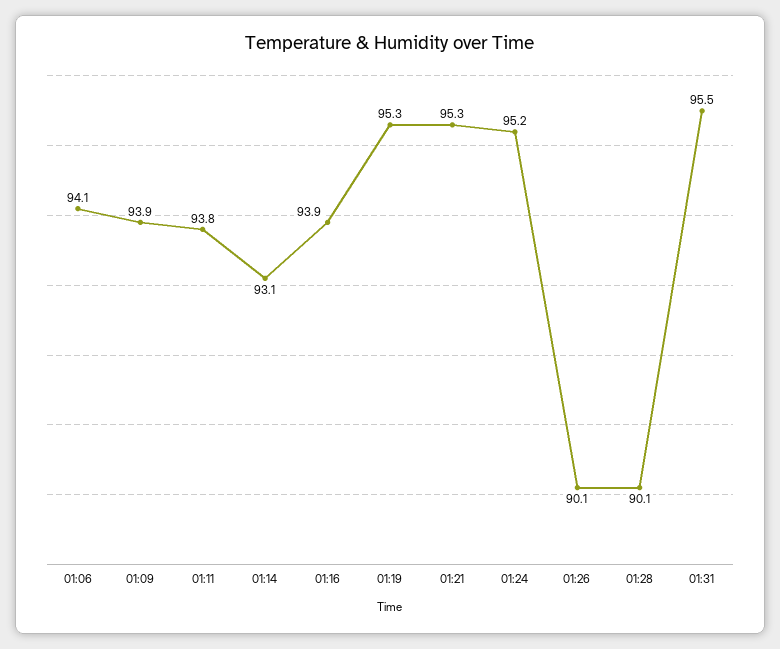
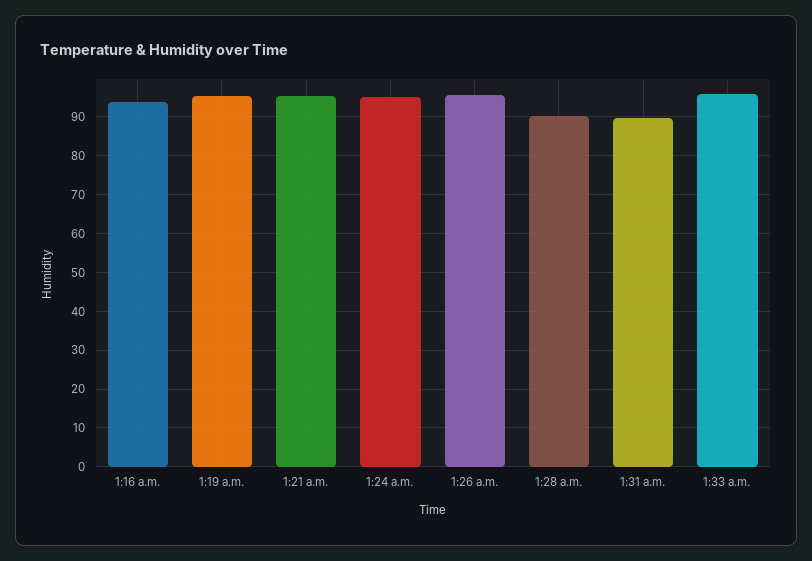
01:06: 94.1 -> none
01:09: 93.9 -> none
01:11: 93.8 -> none
01:14: 93.1 -> none
01:26: 90.1 -> 96
01:31: 95.5 -> 90
1:33 a.m.: none -> 96

